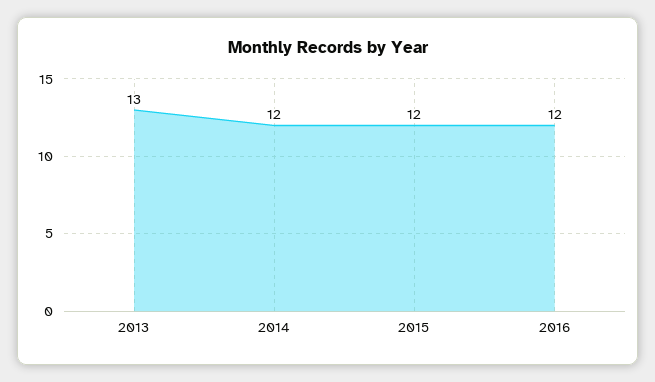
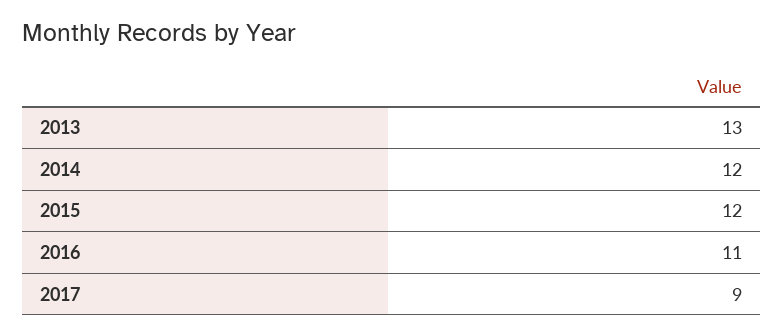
2016: 12 -> 11
2017: none -> 9

